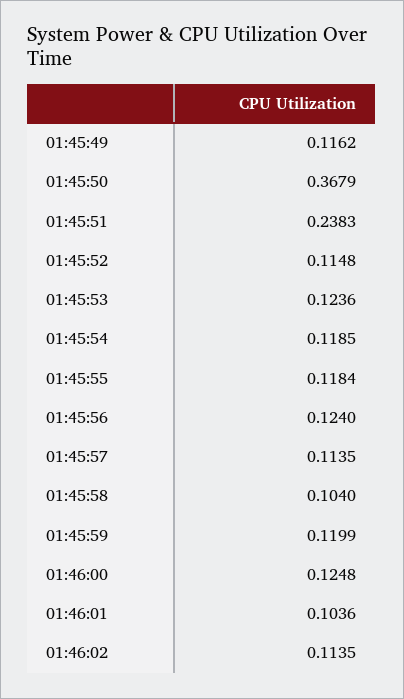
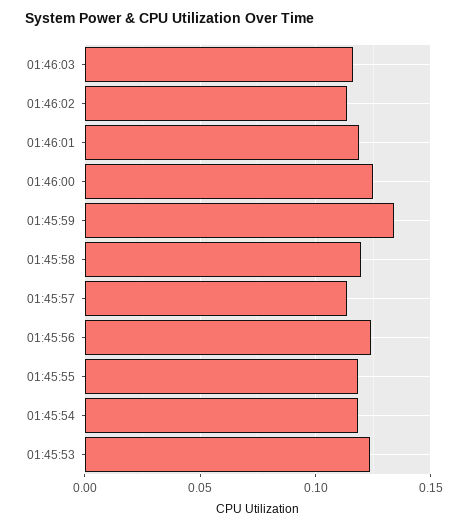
01:45:49: 0.1162 -> none
01:45:50: 0.3679 -> none
01:45:51: 0.2383 -> none
01:45:52: 0.1148 -> none
01:45:58: 0.104 -> 0.12
01:45:59: 0.1199 -> 0.135
01:46:01: 0.1036 -> 0.12
01:46:03: none -> 0.115

